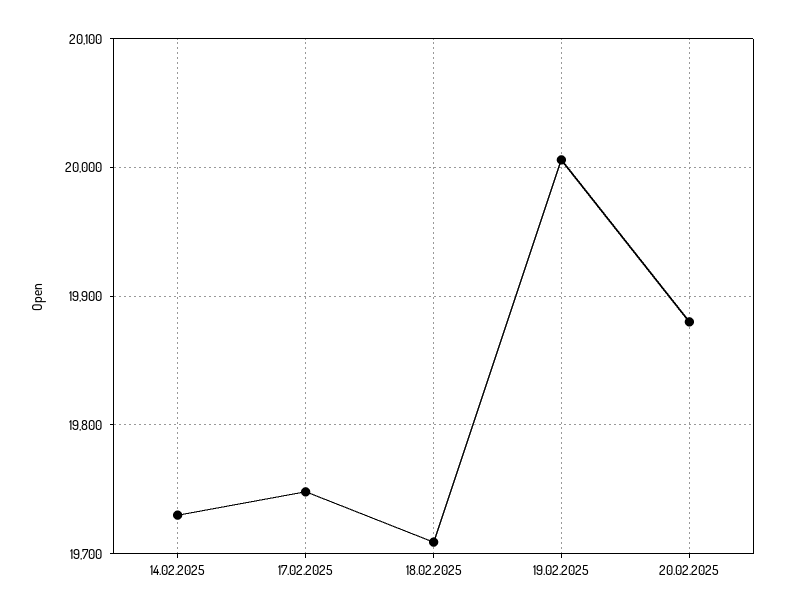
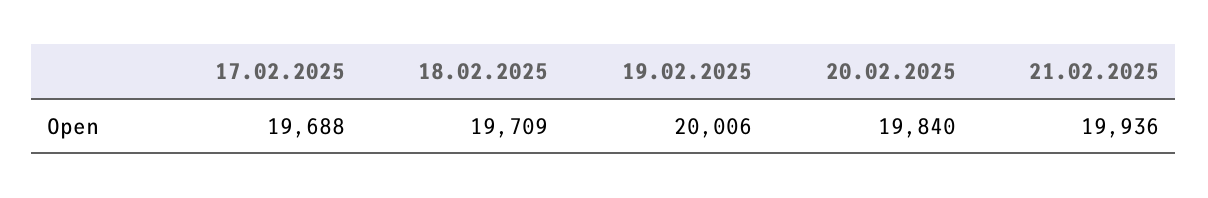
14.02.2025: 19730 -> none
17.02.2025: 19750 -> 19688
20.02.2025: 19880 -> 19840
21.02.2025: none -> 19936

